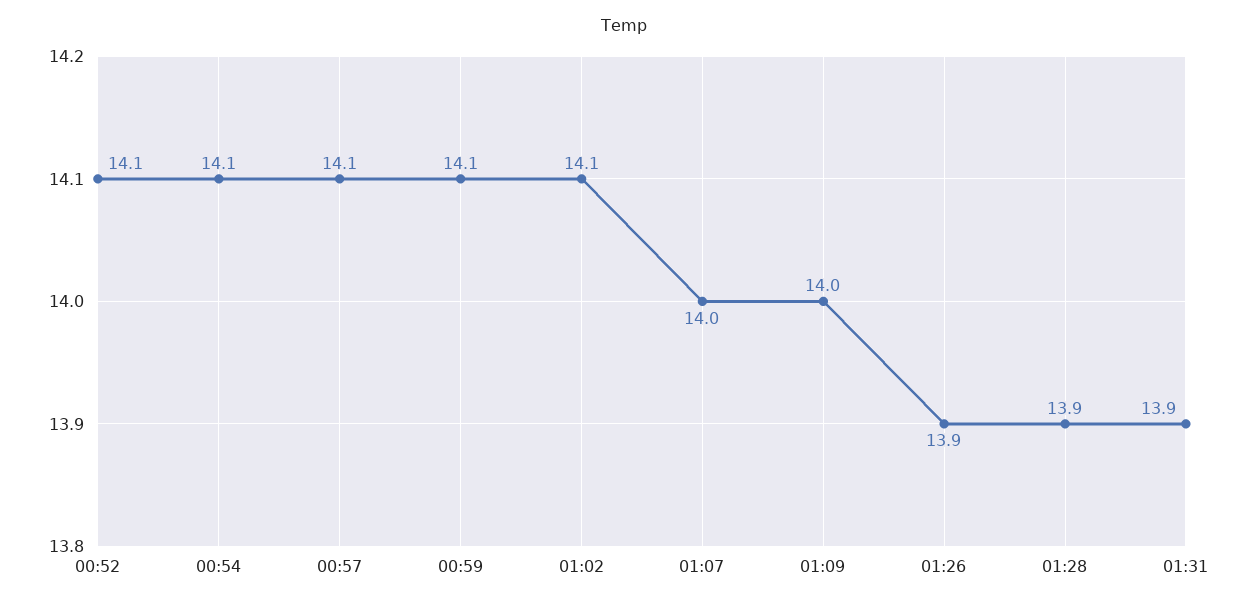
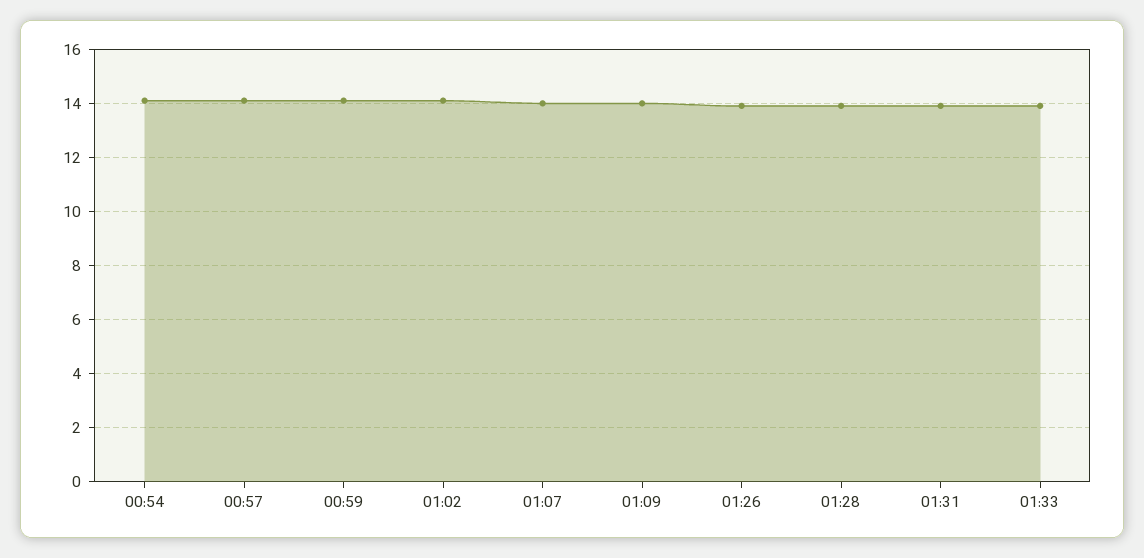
00:52: 14.1 -> none
01:33: none -> 14

